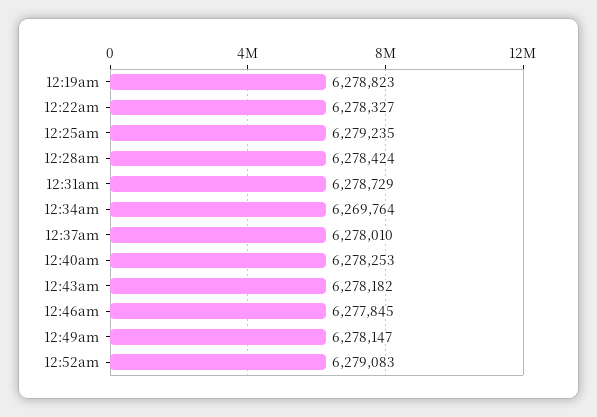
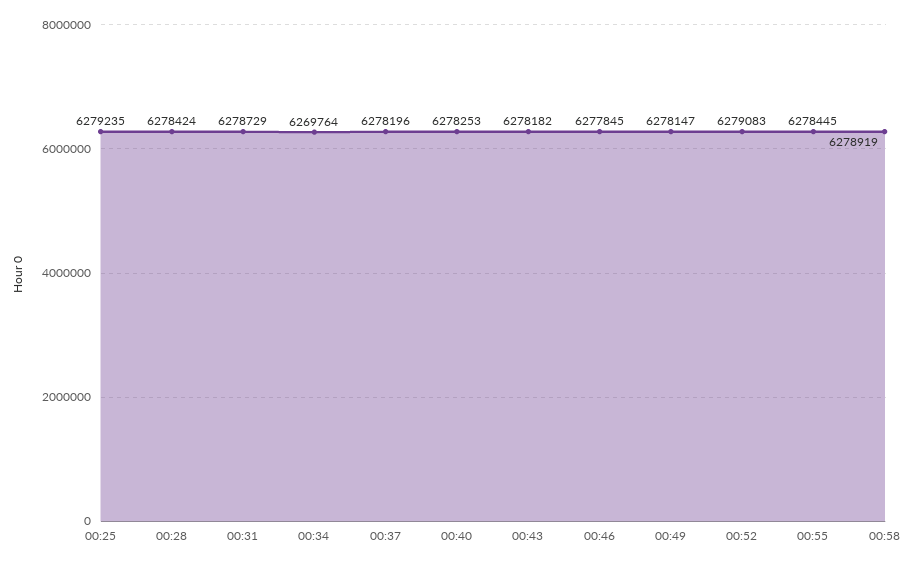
12:19am: 6278823 -> none
12:22am: 6278327 -> none
12:37am: 6278010 -> 6278196
00:55: none -> 6278445
00:58: none -> 6278919

